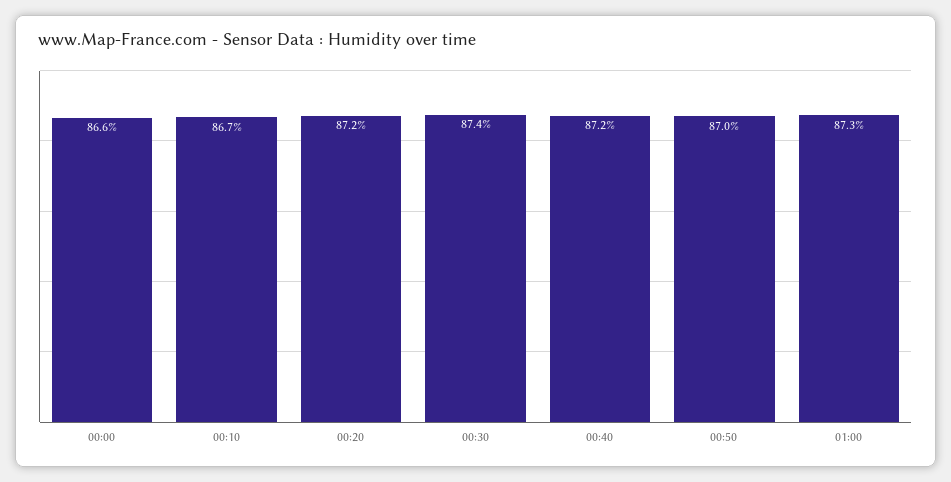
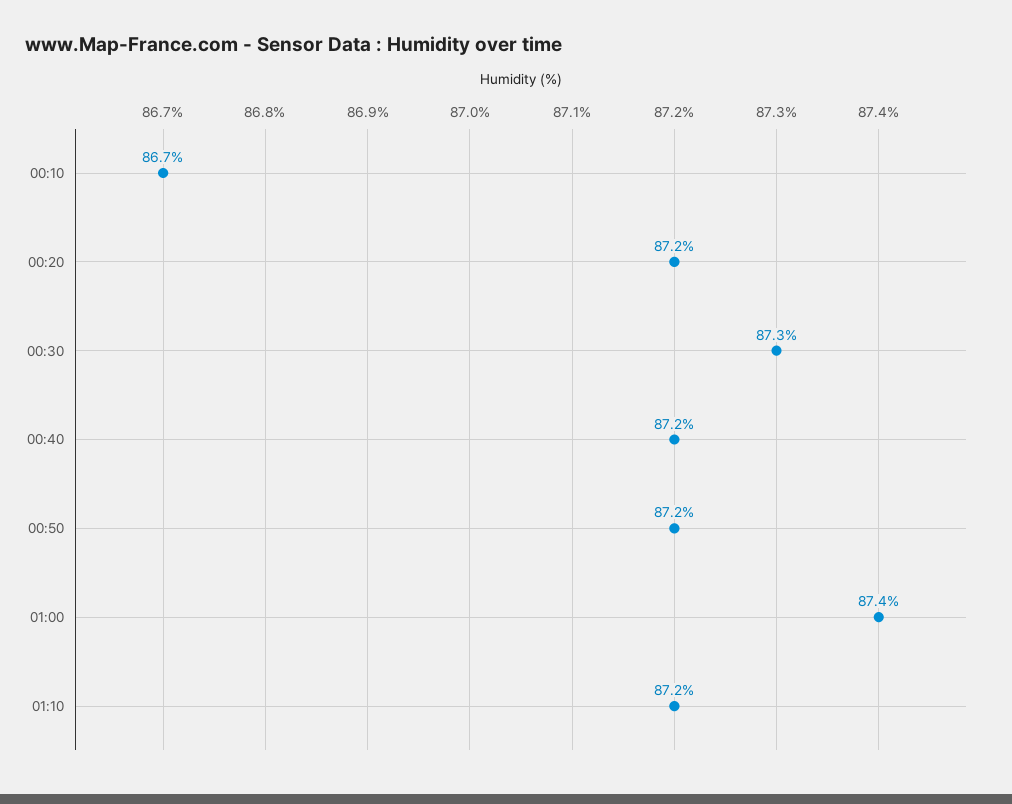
00:00: 86.6 -> none
00:30: 87.4 -> 87.3
00:50: 87 -> 87.2
01:00: 87.3 -> 87.4
01:10: none -> 87.2

